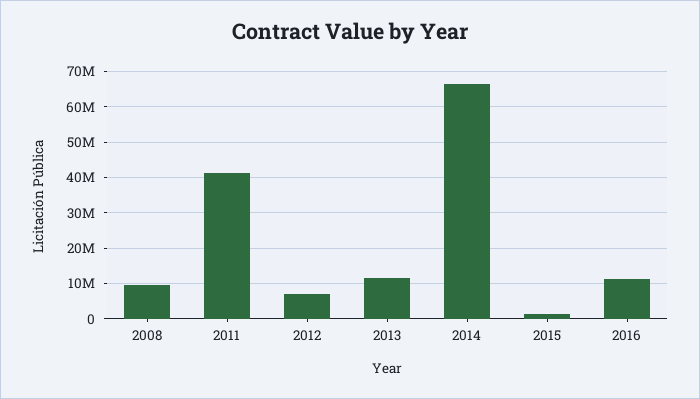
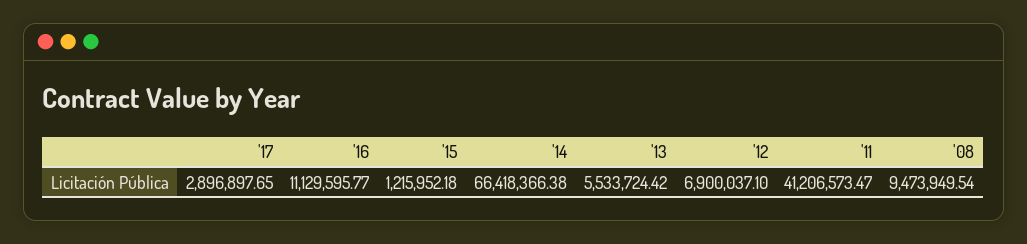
2013: 12000000 -> 5533724.42
'17: none -> 2896897.65

